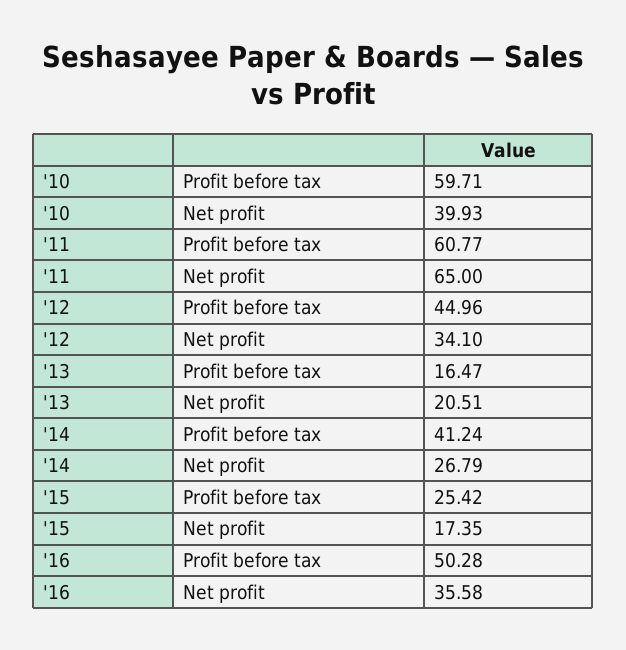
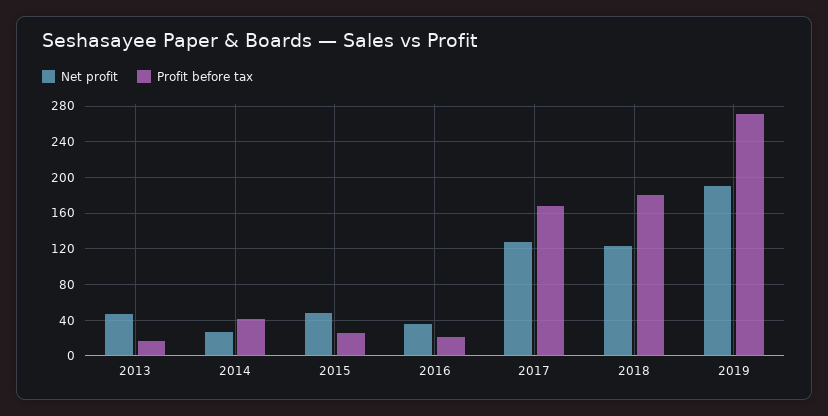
Profit before tax, '10: 59.71 -> none
Net profit, '10: 39.93 -> none
Profit before tax, '11: 60.77 -> none
Net profit, '11: 65 -> none
Profit before tax, '12: 44.96 -> none
Net profit, '12: 34.1 -> none
Net profit, '13: 20.51 -> 50
Net profit, '15: 17.35 -> 50
Profit before tax, '16: 50.28 -> 20
Net profit, 2017: none -> 130
Profit before tax, 2017: none -> 170
Net profit, 2018: none -> 120
Profit before tax, 2018: none -> 180
Net profit, 2019: none -> 190
Profit before tax, 2019: none -> 270

